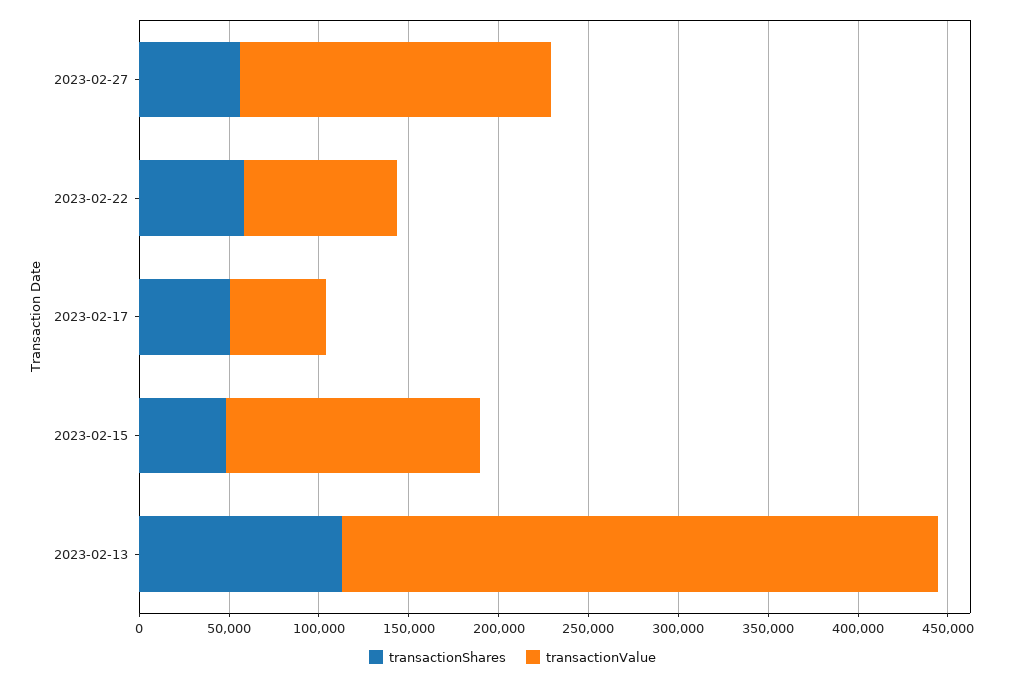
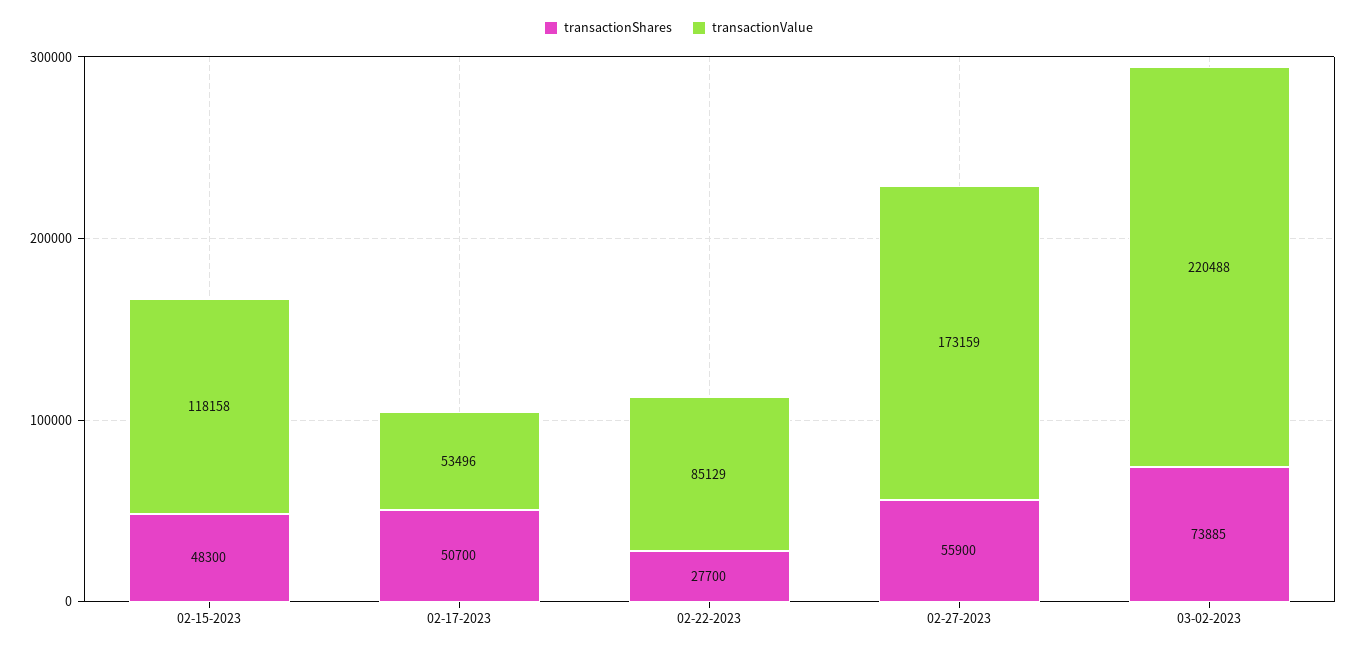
transactionShares, 2023-02-22: 60000 -> 27700
transactionValue, 2023-02-15: 140000 -> 118158
transactionShares, 2023-02-13: 110000 -> none
transactionValue, 2023-02-13: 330000 -> none
transactionShares, 03-02-2023: none -> 73885
transactionValue, 03-02-2023: none -> 220488

